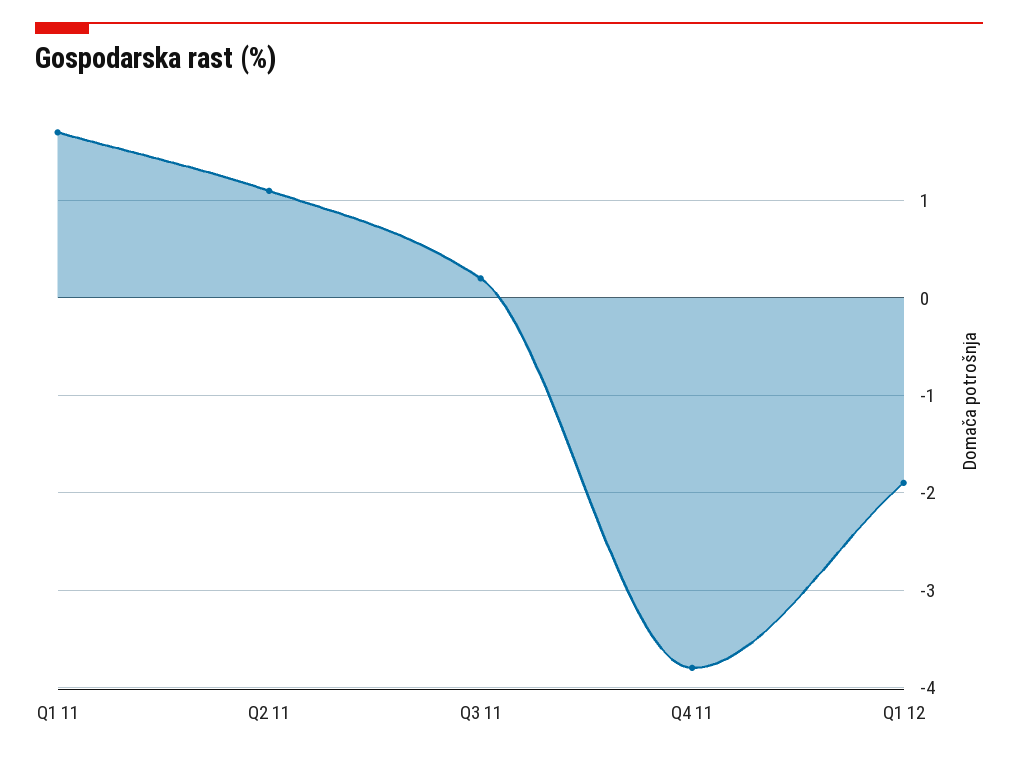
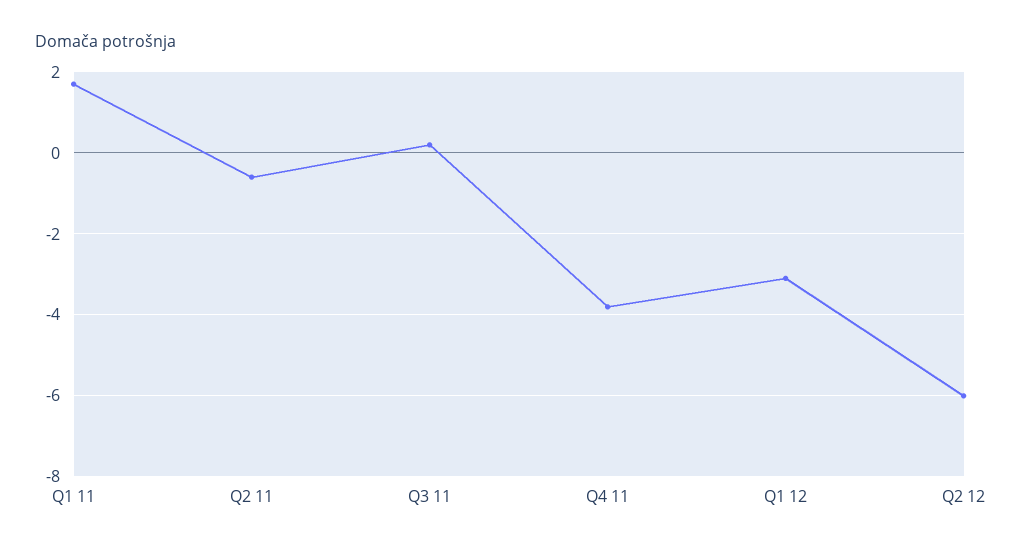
Q2 11: 1.1 -> -0.5
Q1 12: -1.9 -> -3
Q2 12: none -> -6

